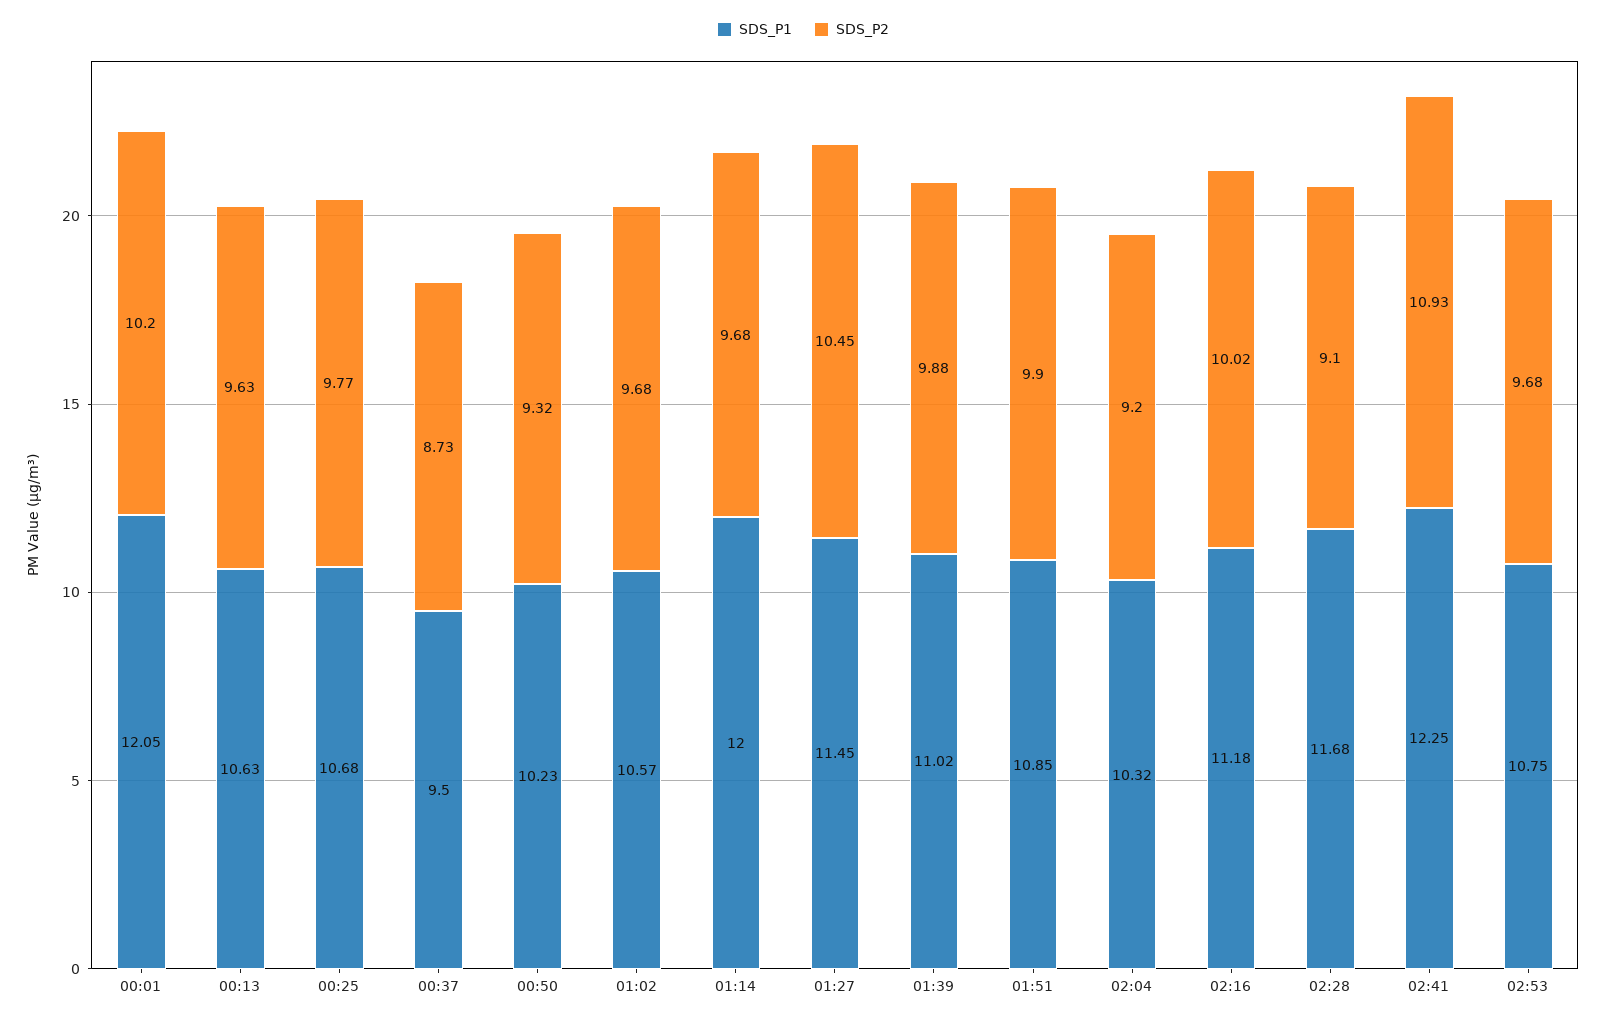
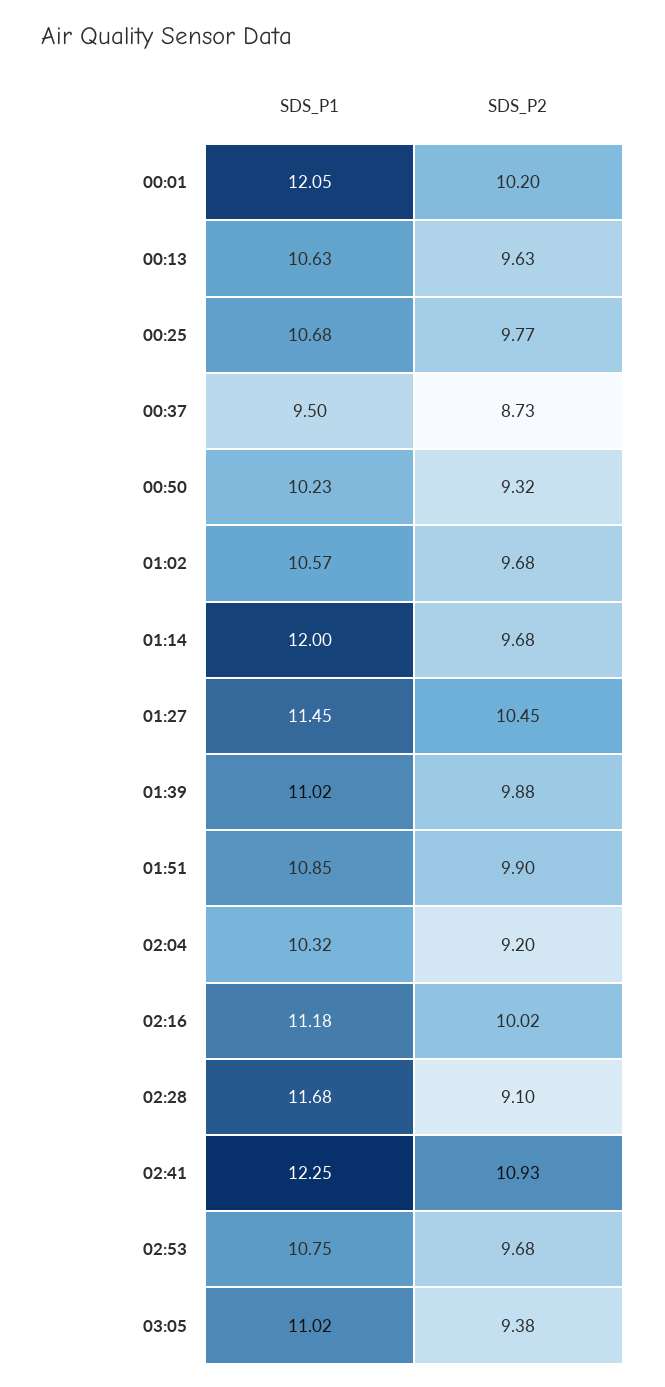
SDS_P1, 03:05: none -> 11.02
SDS_P2, 03:05: none -> 9.38

